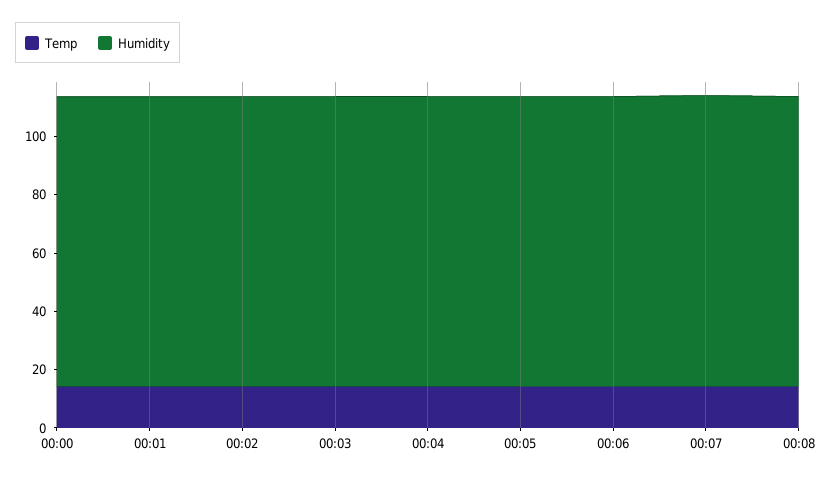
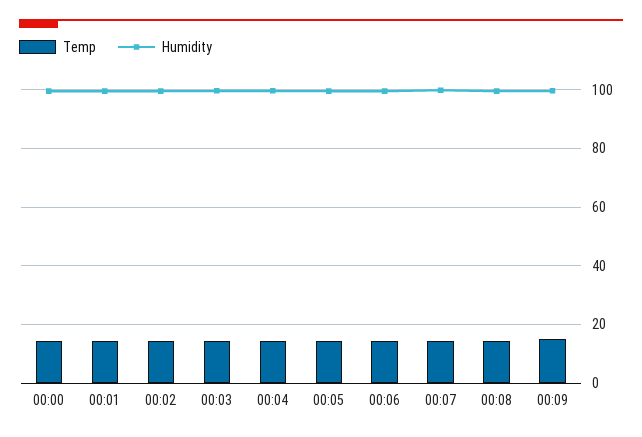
Temp, 00:09: none -> 15
Humidity, 00:09: none -> 100

